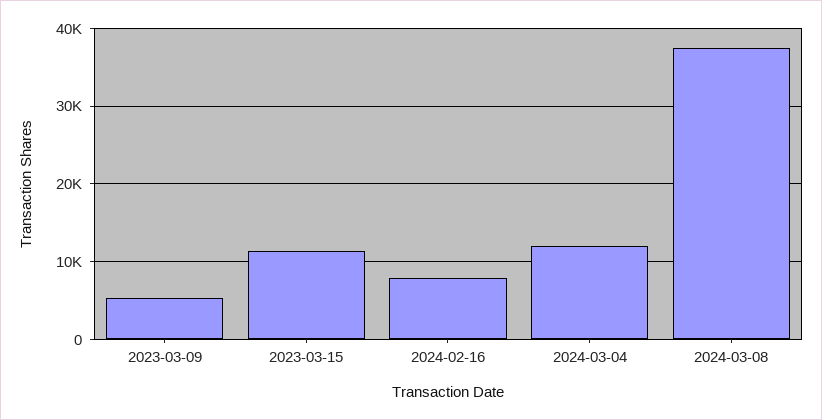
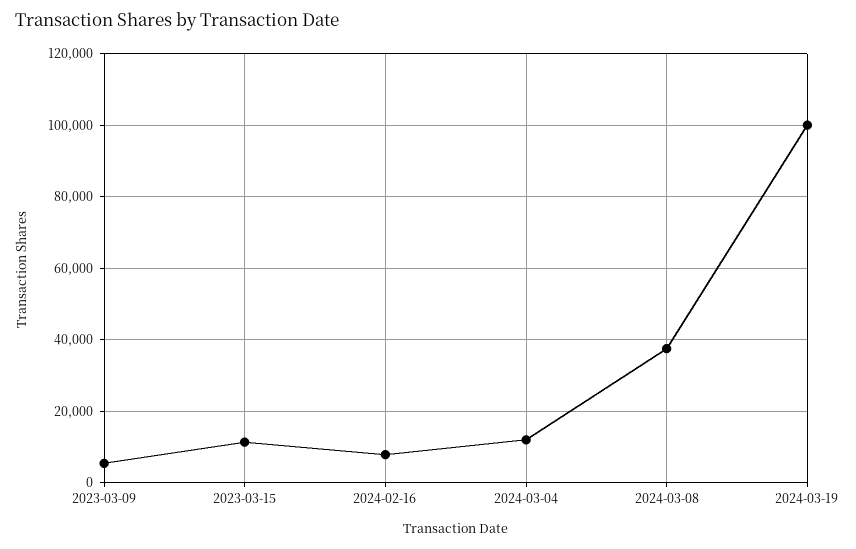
2024-03-19: none -> 100000

